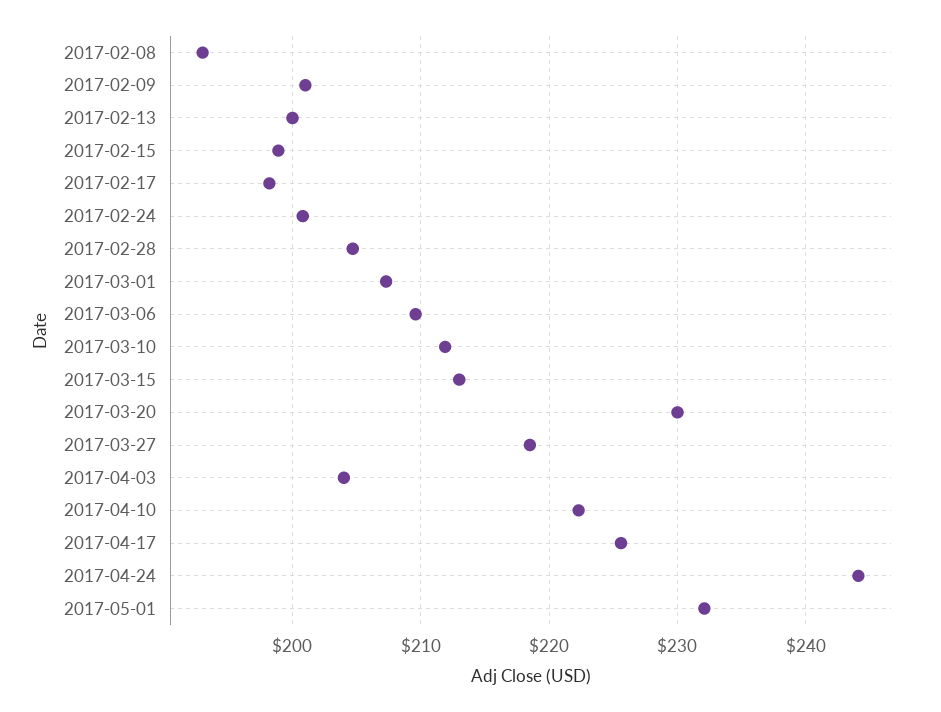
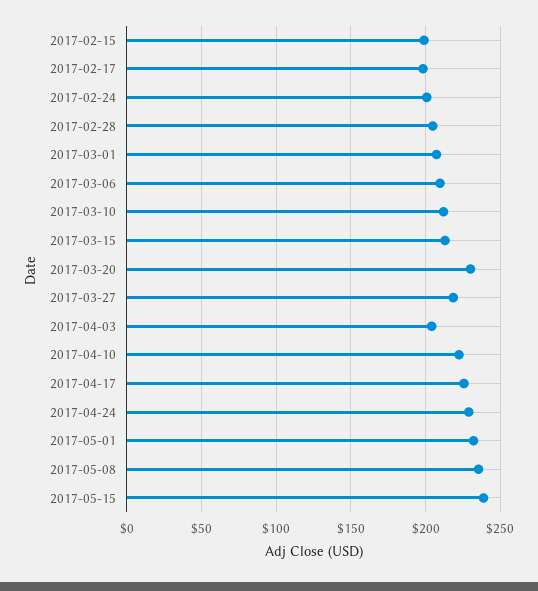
2017-02-08: 193 -> none
2017-02-09: 201 -> none
2017-02-13: 200 -> none
2017-04-24: 244 -> 230
2017-05-08: none -> 235
2017-05-15: none -> 240

